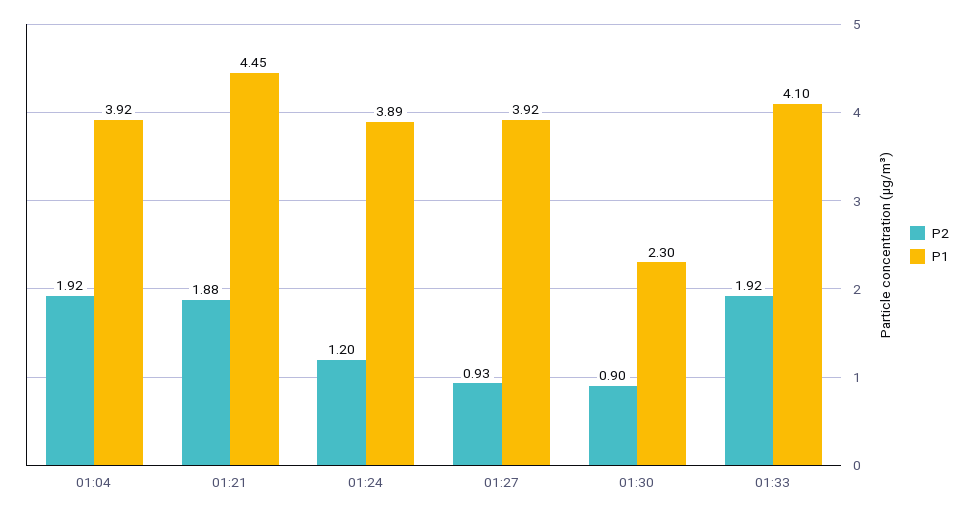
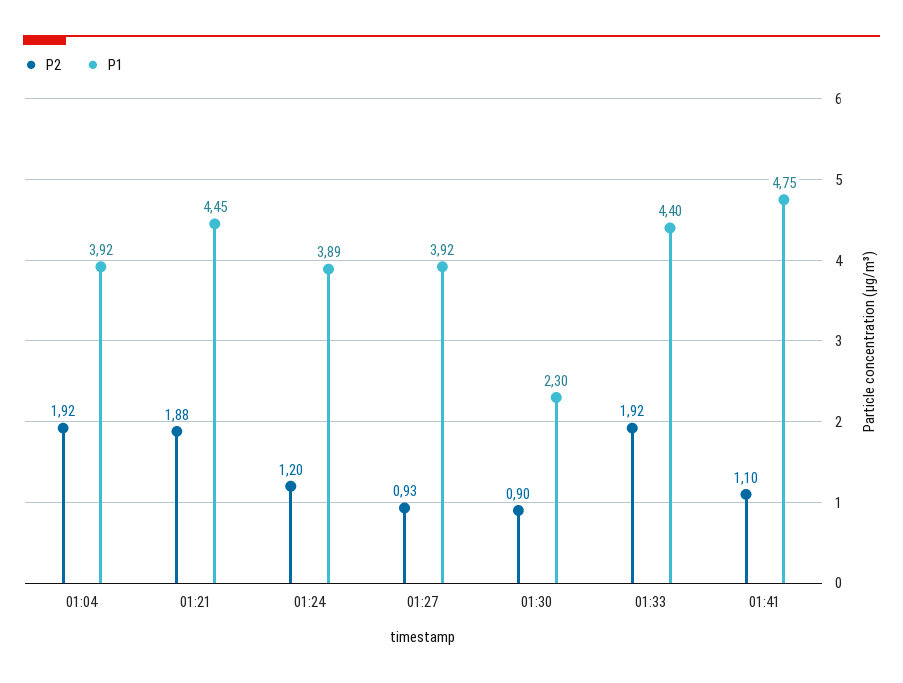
P1, 01:33: 4.1 -> 4.4
P2, 01:41: none -> 1.1
P1, 01:41: none -> 4.75

